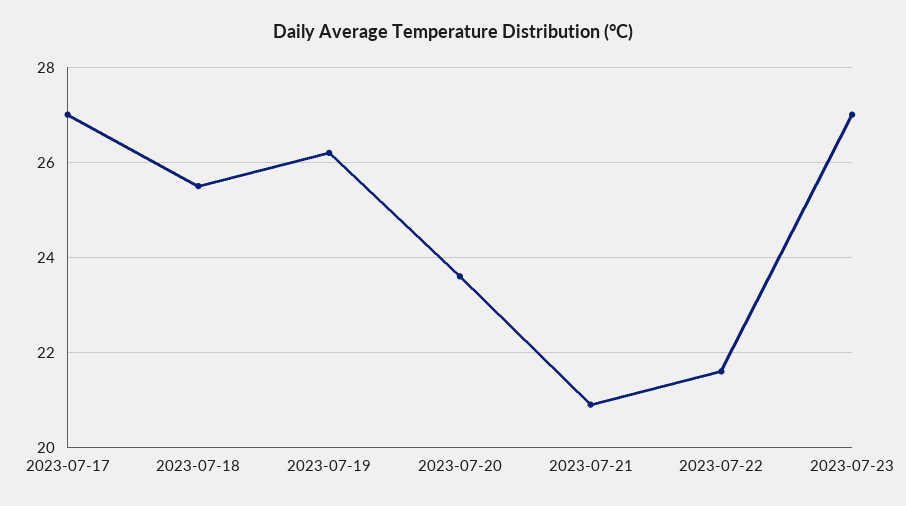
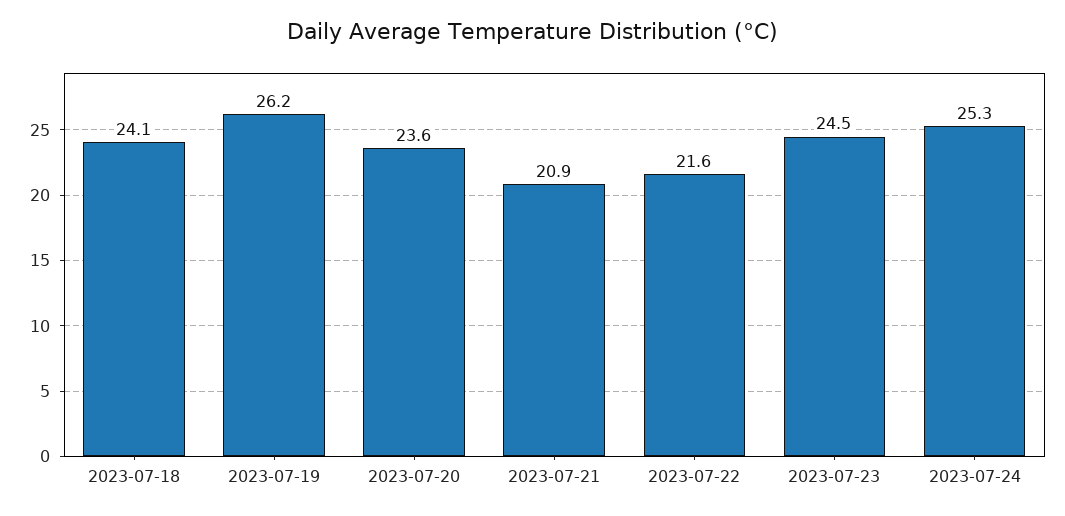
2023-07-17: 27 -> none
2023-07-18: 25.5 -> 24.1
2023-07-23: 27 -> 24.5
2023-07-24: none -> 25.3

